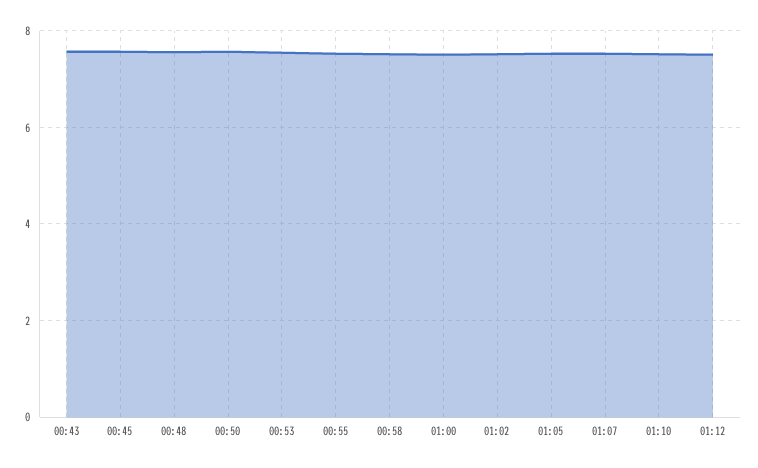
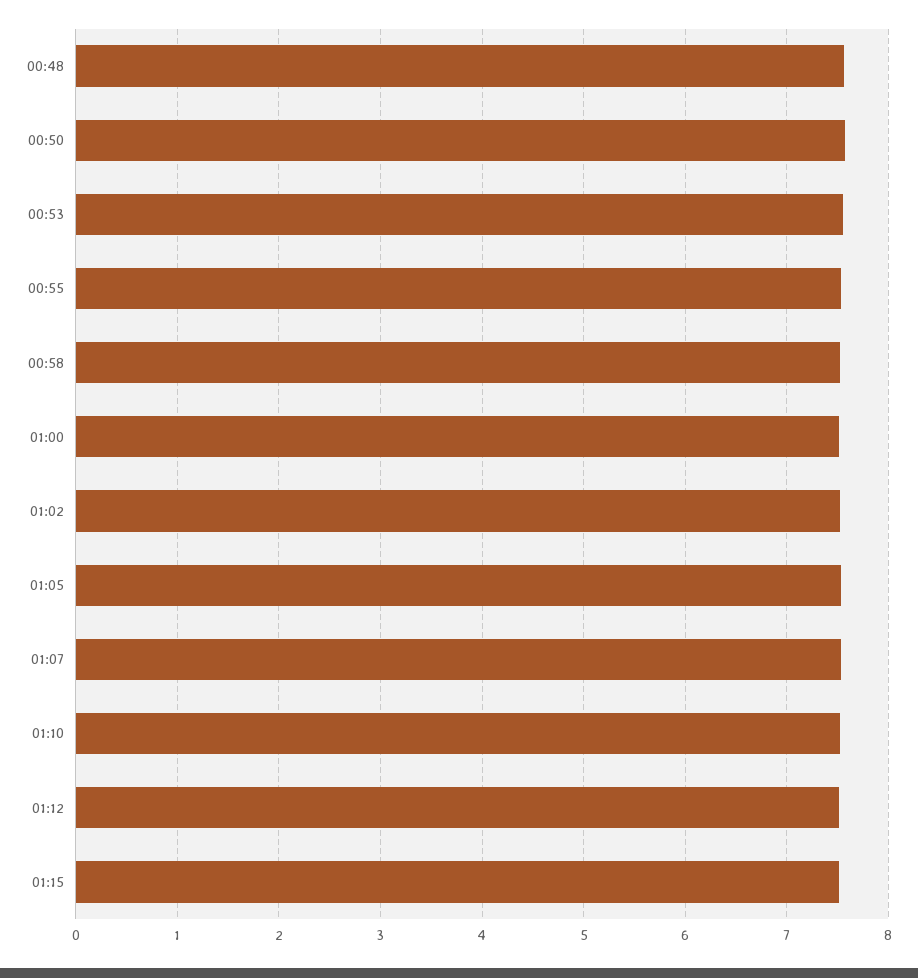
00:43: 7.6 -> none
00:45: 7.6 -> none
01:15: none -> 7.5

